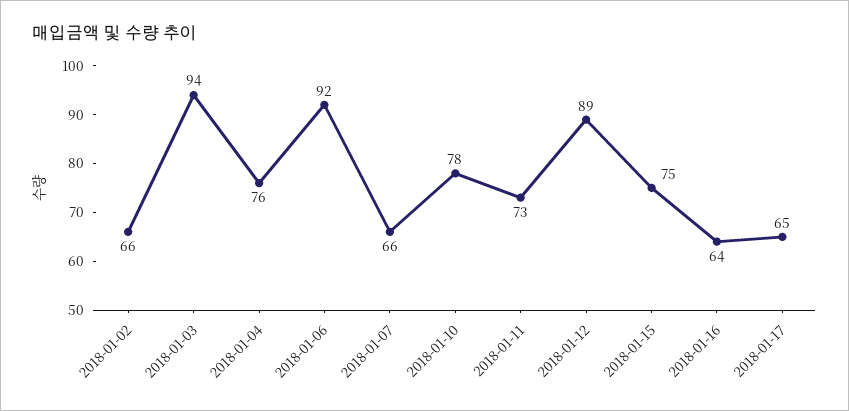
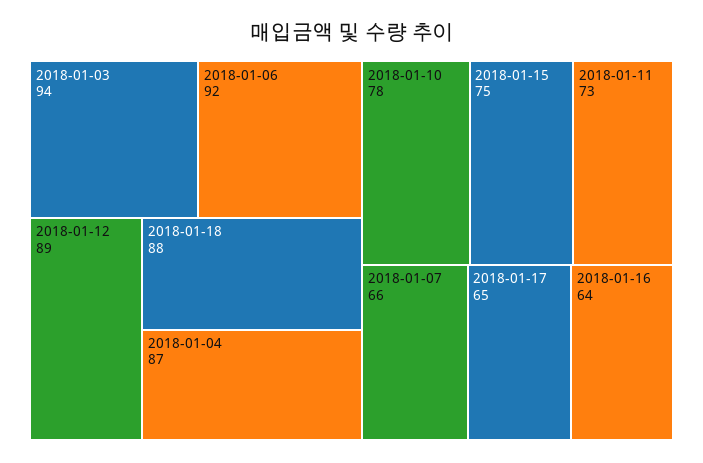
2018-01-02: 66 -> none
2018-01-04: 76 -> 87
2018-01-18: none -> 88

